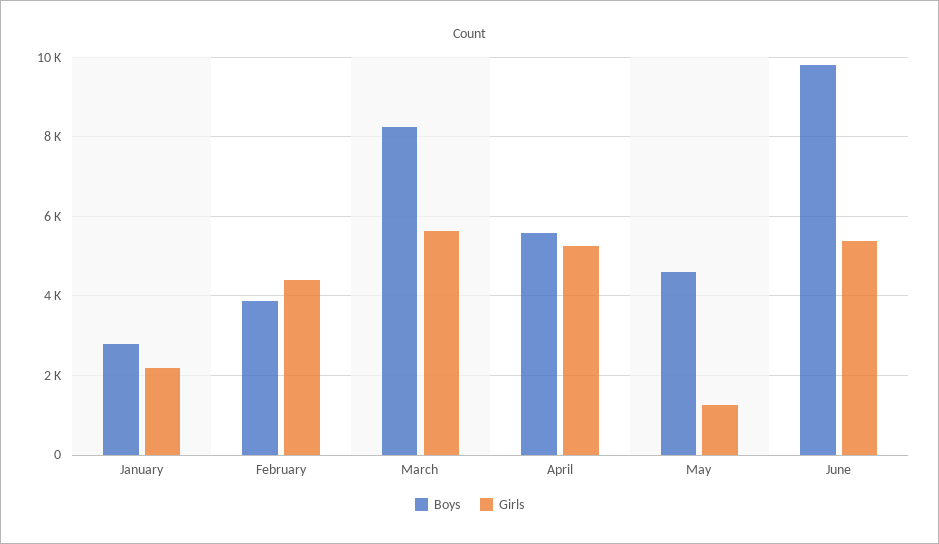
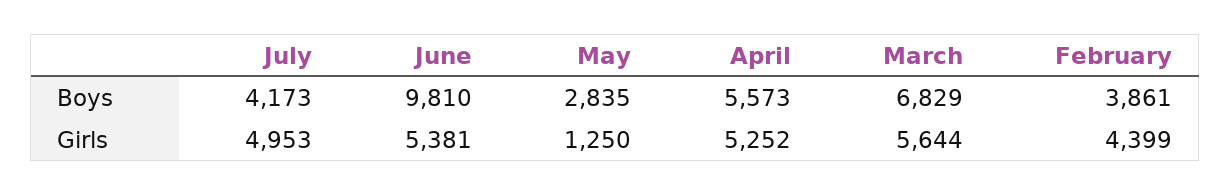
Boys, January: 2800 -> none
Girls, January: 2200 -> none
Boys, March: 8200 -> 6829
Boys, May: 4600 -> 2835
Boys, July: none -> 4173
Girls, July: none -> 4953

